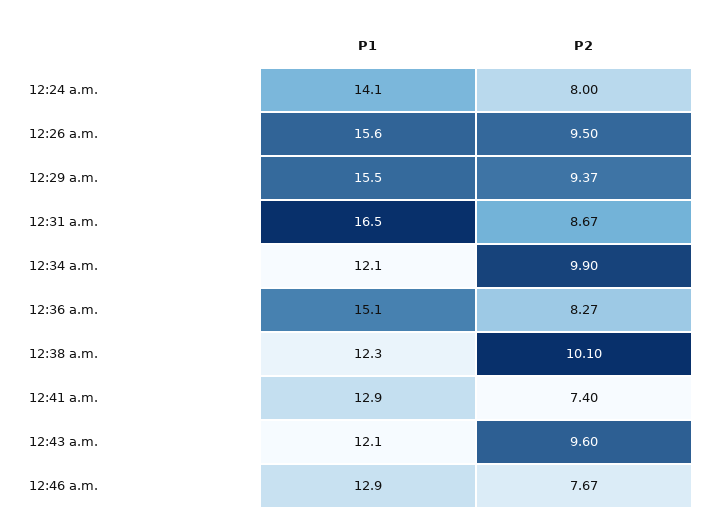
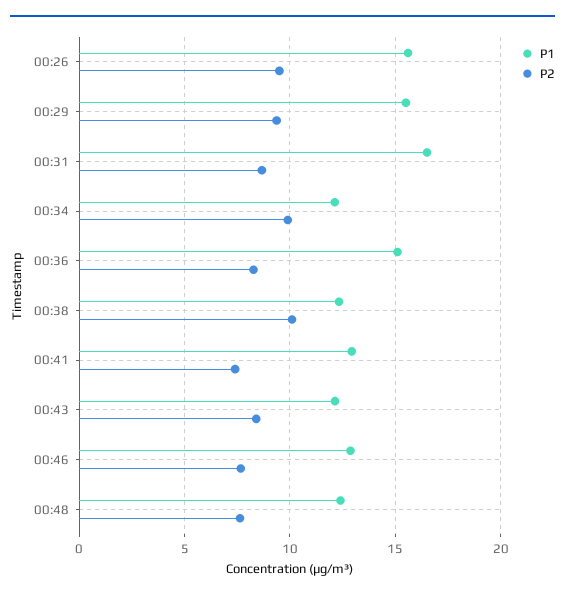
P1, 12:24 a.m.: 14.1 -> none
P2, 12:24 a.m.: 8 -> none
P2, 12:43 a.m.: 9.6 -> 8.5
P1, 00:48: none -> 12.5
P2, 00:48: none -> 7.5

